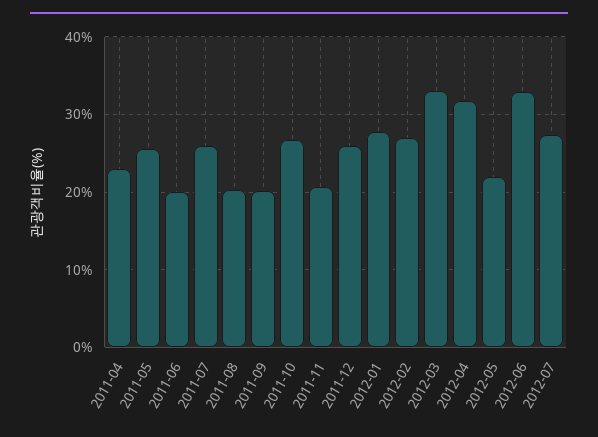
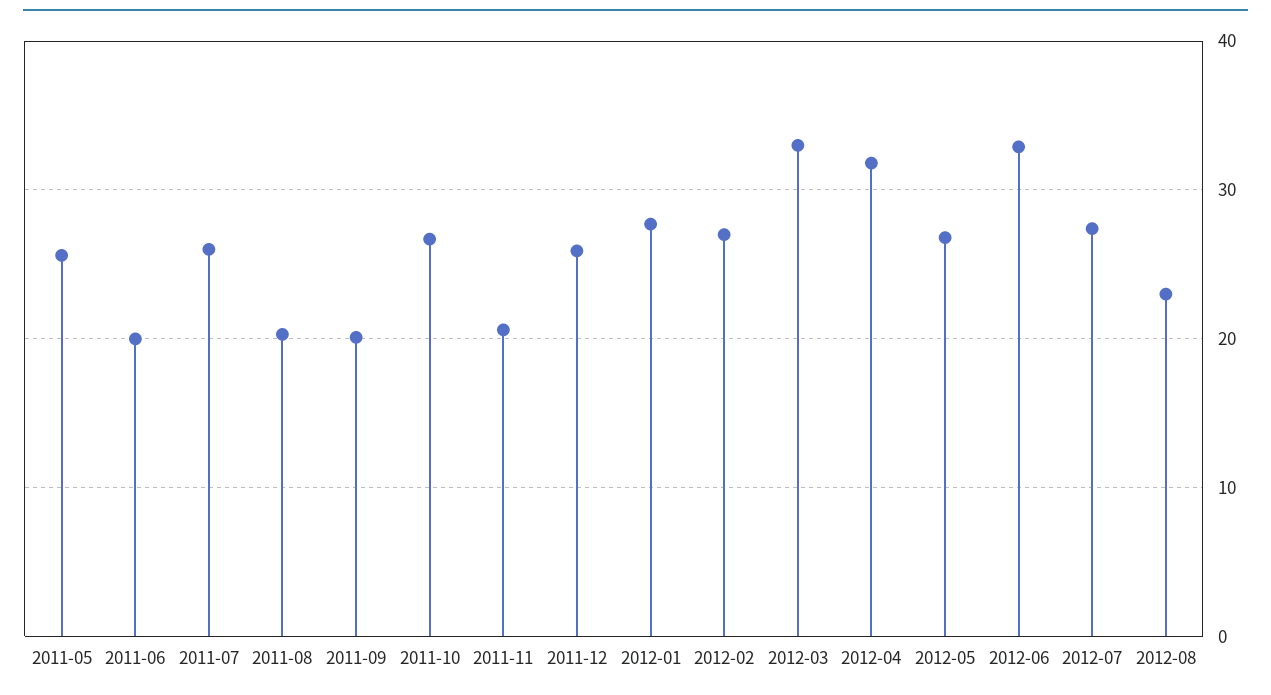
2011-04: 23 -> none
2012-05: 22 -> 27
2012-08: none -> 23

